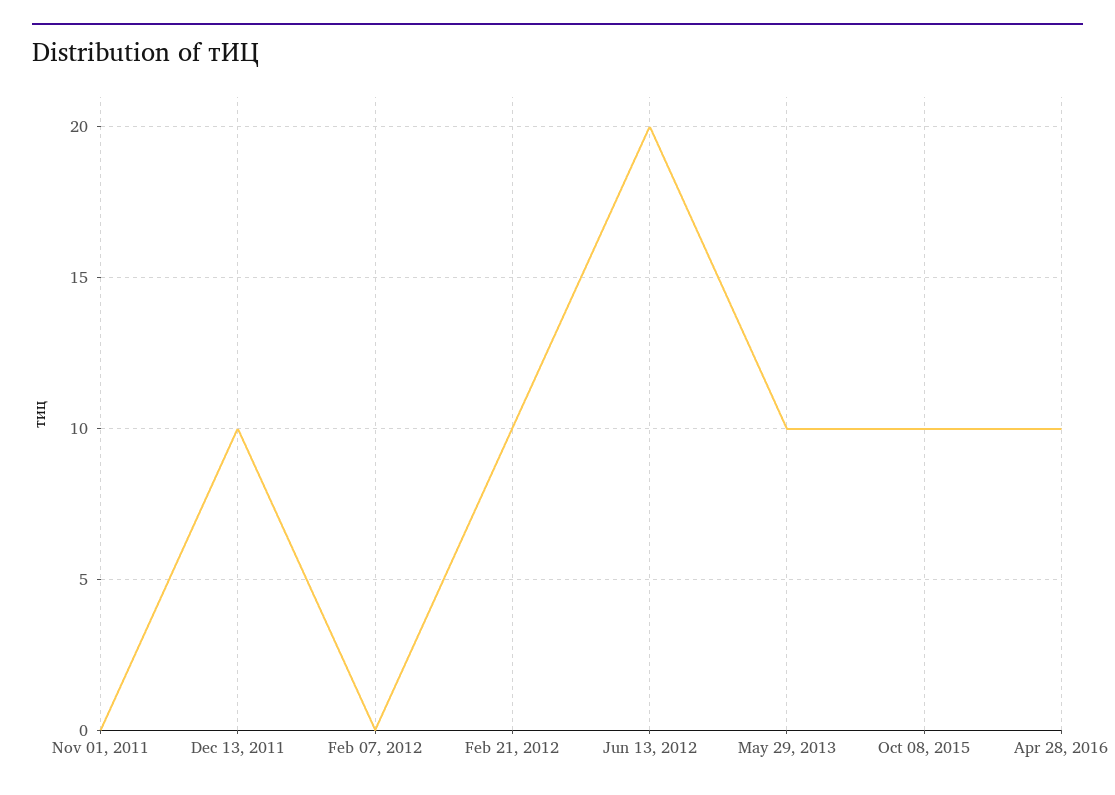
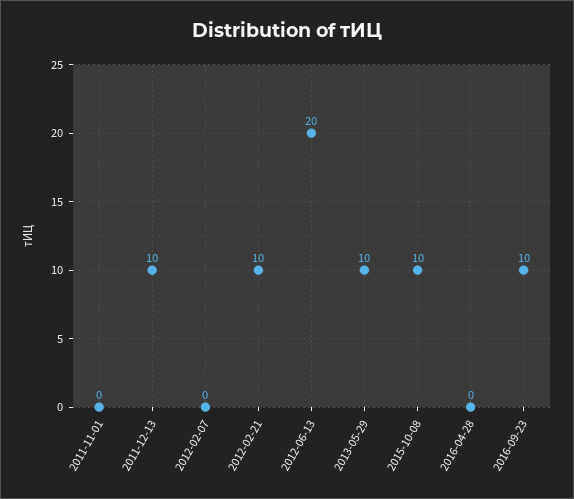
Apr 28, 2016: 10 -> 0
2016-09-23: none -> 10

